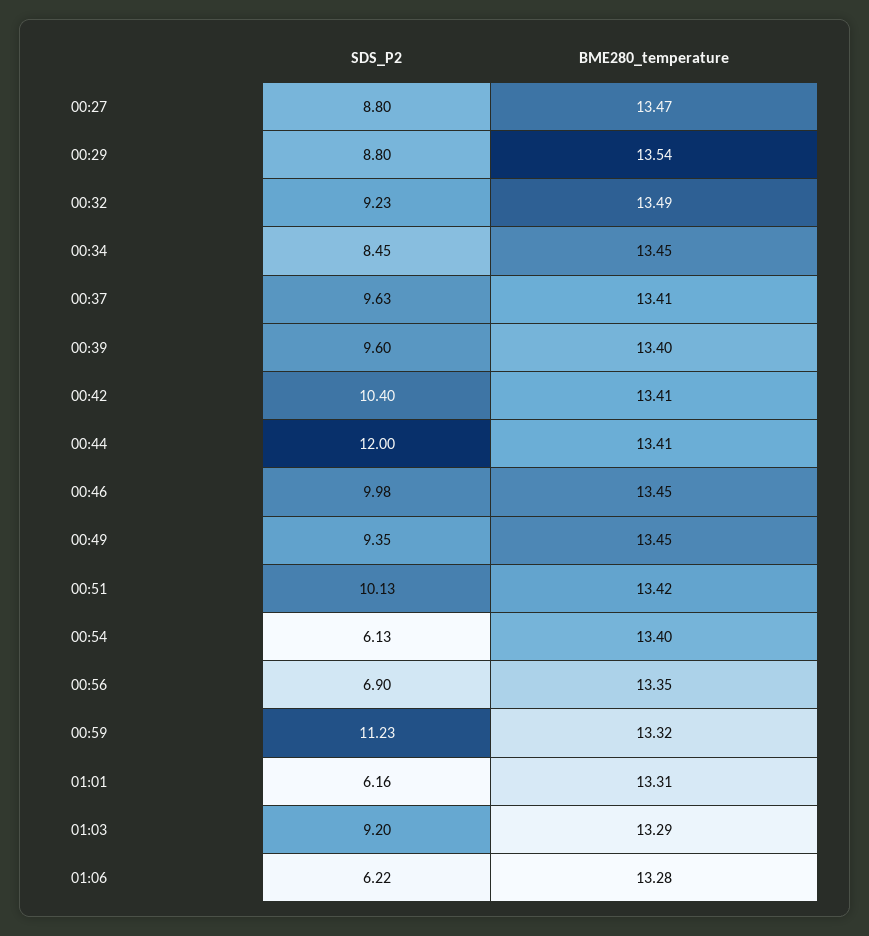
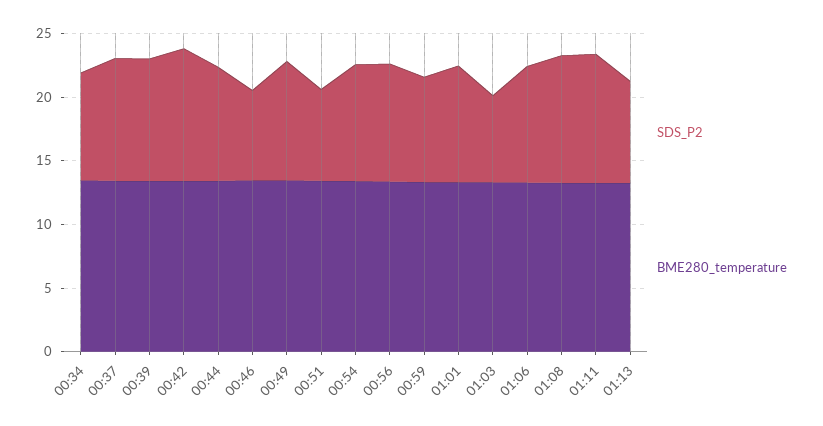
SDS_P2, 00:27: 8.8 -> none
BME280_temperature, 00:27: 13.47 -> none
SDS_P2, 00:29: 8.8 -> none
BME280_temperature, 00:29: 13.54 -> none
SDS_P2, 00:32: 9.23 -> none
BME280_temperature, 00:32: 13.49 -> none
SDS_P2, 00:44: 12 -> 9
SDS_P2, 00:46: 9.98 -> 7
SDS_P2, 00:51: 10.13 -> 7
SDS_P2, 00:54: 6.13 -> 9
SDS_P2, 00:56: 6.9 -> 9
SDS_P2, 00:59: 11.23 -> 8
SDS_P2, 01:01: 6.16 -> 9
SDS_P2, 01:03: 9.2 -> 7
SDS_P2, 01:06: 6.22 -> 9
SDS_P2, 01:08: none -> 10
BME280_temperature, 01:08: none -> 13
SDS_P2, 01:11: none -> 10
BME280_temperature, 01:11: none -> 13
SDS_P2, 01:13: none -> 8
BME280_temperature, 01:13: none -> 13

